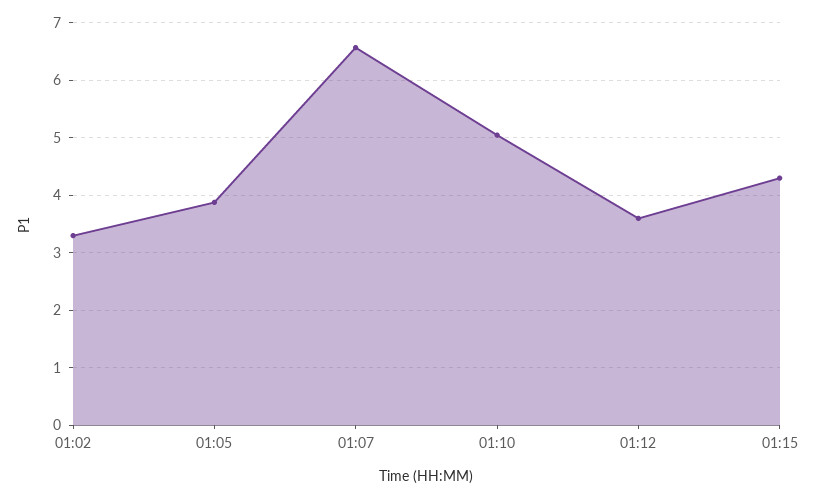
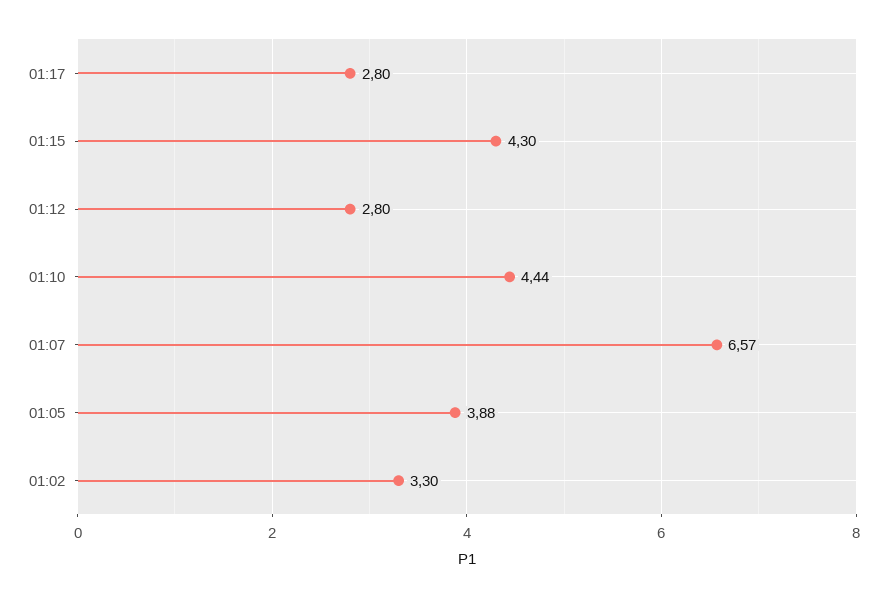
01:10: 5 -> 4.44
01:12: 3.6 -> 2.8
01:17: none -> 2.8

